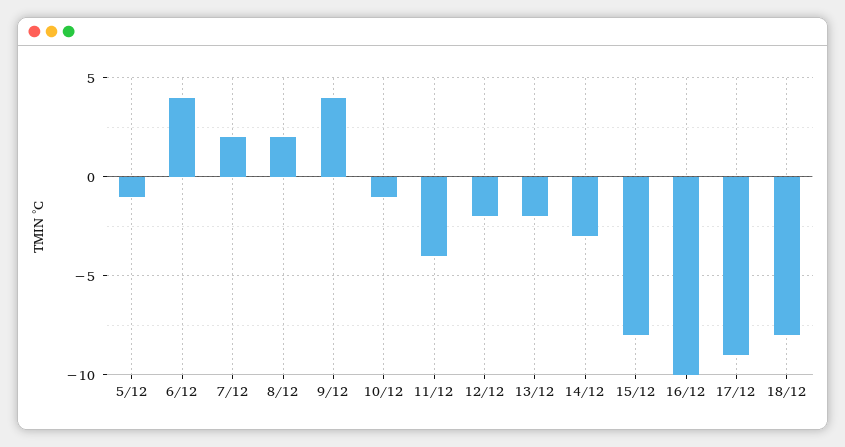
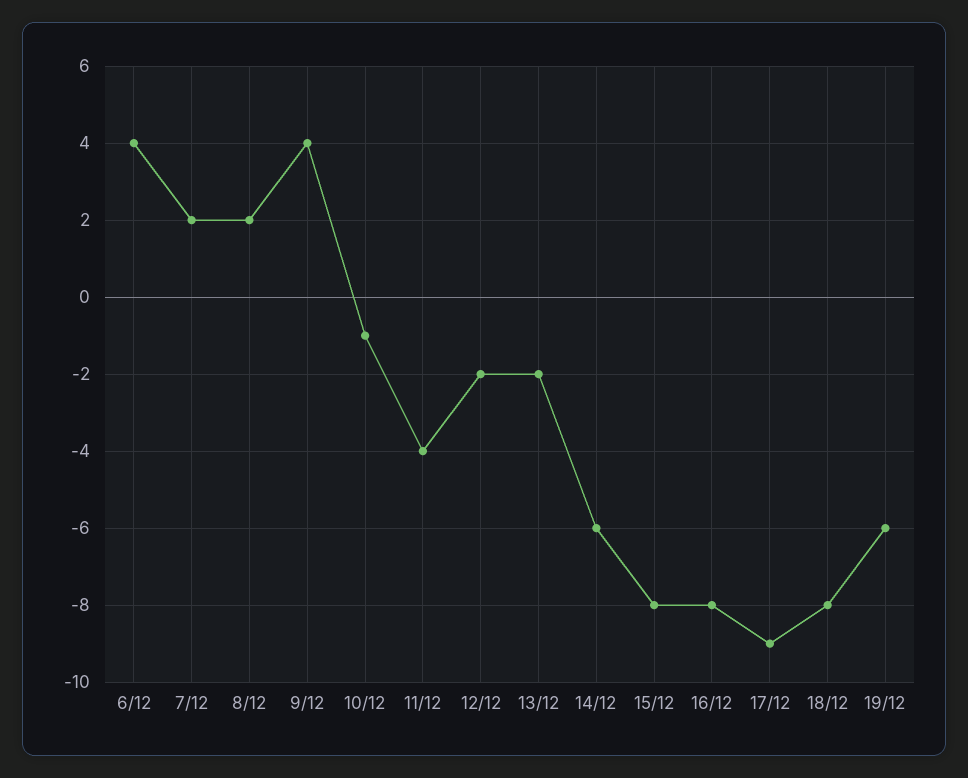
5/12: -1 -> none
14/12: -3 -> -6
16/12: -10 -> -8
19/12: none -> -6

